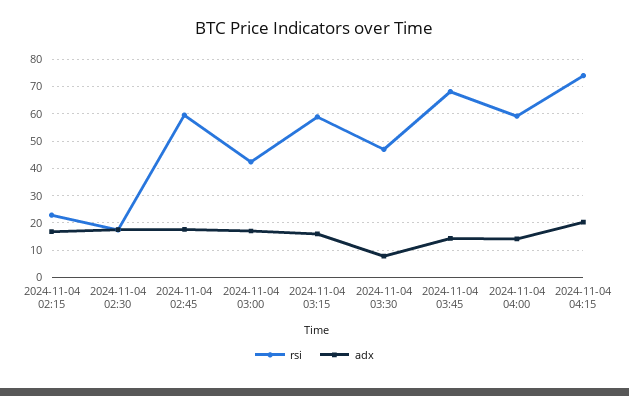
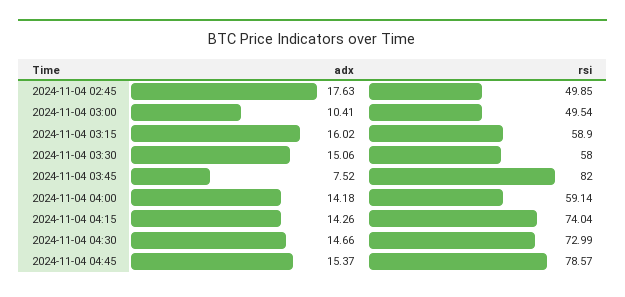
rsi, 2024-11-04 02:15: 22.5 -> none
adx, 2024-11-04 02:15: 17.5 -> none
rsi, 2024-11-04 02:30: 17.5 -> none
adx, 2024-11-04 02:30: 17.5 -> none
rsi, 2024-11-04 02:45: 60 -> 49.85
rsi, 2024-11-04 03:00: 42.5 -> 49.54
adx, 2024-11-04 03:00: 17.5 -> 10.41
rsi, 2024-11-04 03:30: 47.5 -> 58
adx, 2024-11-04 03:30: 7.5 -> 15.06
rsi, 2024-11-04 03:45: 67.5 -> 82
adx, 2024-11-04 03:45: 15 -> 7.52
adx, 2024-11-04 04:15: 20 -> 14.26
adx, 2024-11-04 04:30: none -> 14.66
rsi, 2024-11-04 04:30: none -> 72.99
adx, 2024-11-04 04:45: none -> 15.37
rsi, 2024-11-04 04:45: none -> 78.57

